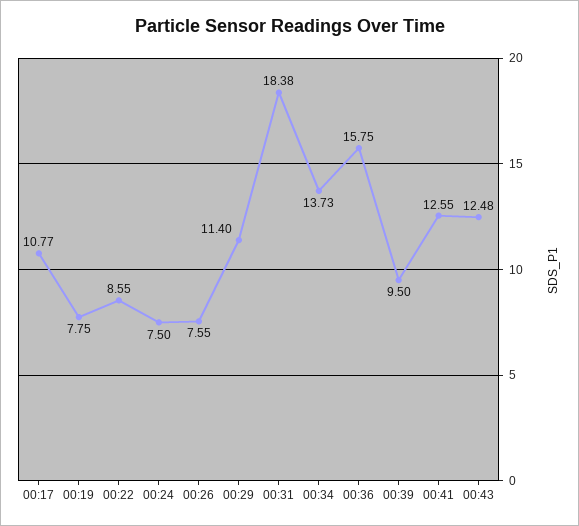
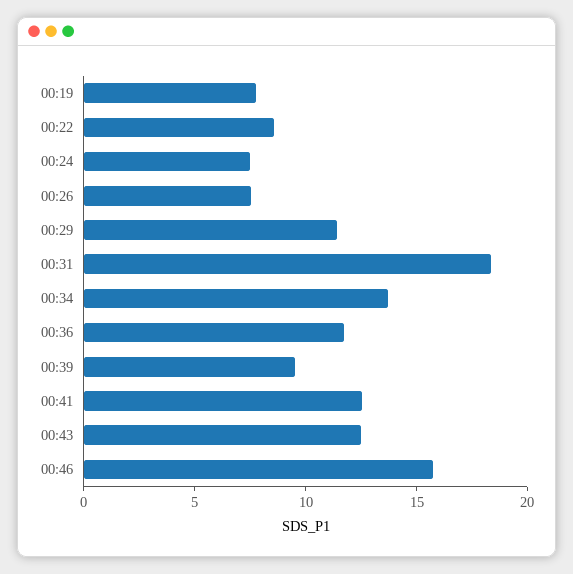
00:17: 10.77 -> none
00:36: 15.75 -> 12
00:46: none -> 16

